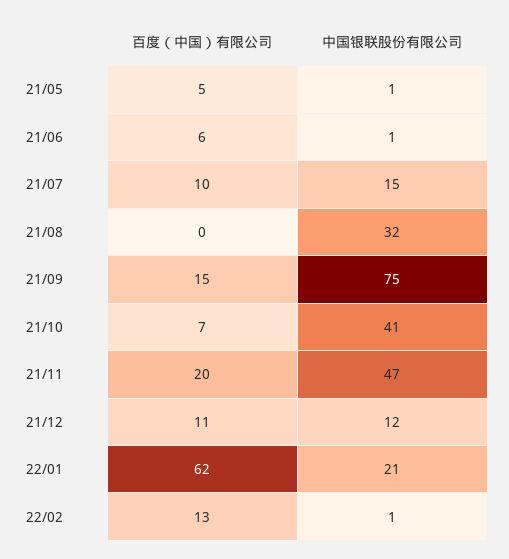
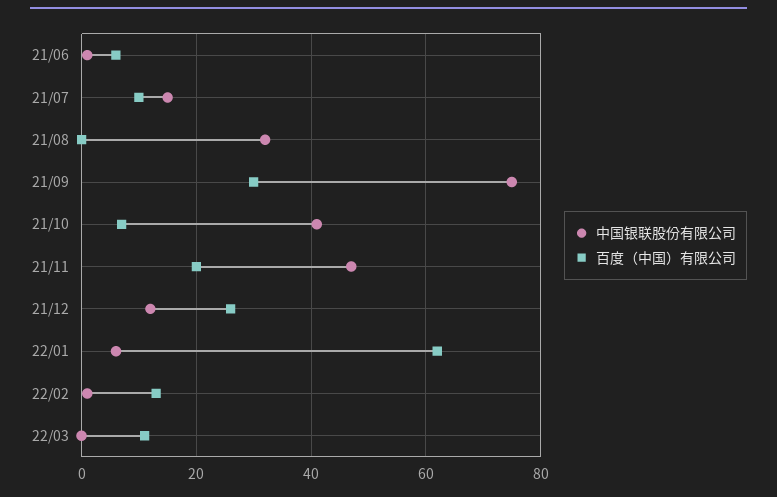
百度（中国）有限公司, 21/05: 5 -> none
中国银联股份有限公司, 21/05: 1 -> none
百度（中国）有限公司, 21/09: 15 -> 30
百度（中国）有限公司, 21/12: 11 -> 25
中国银联股份有限公司, 22/01: 21 -> 5
中国银联股份有限公司, 22/03: none -> 0
百度（中国）有限公司, 22/03: none -> 10

